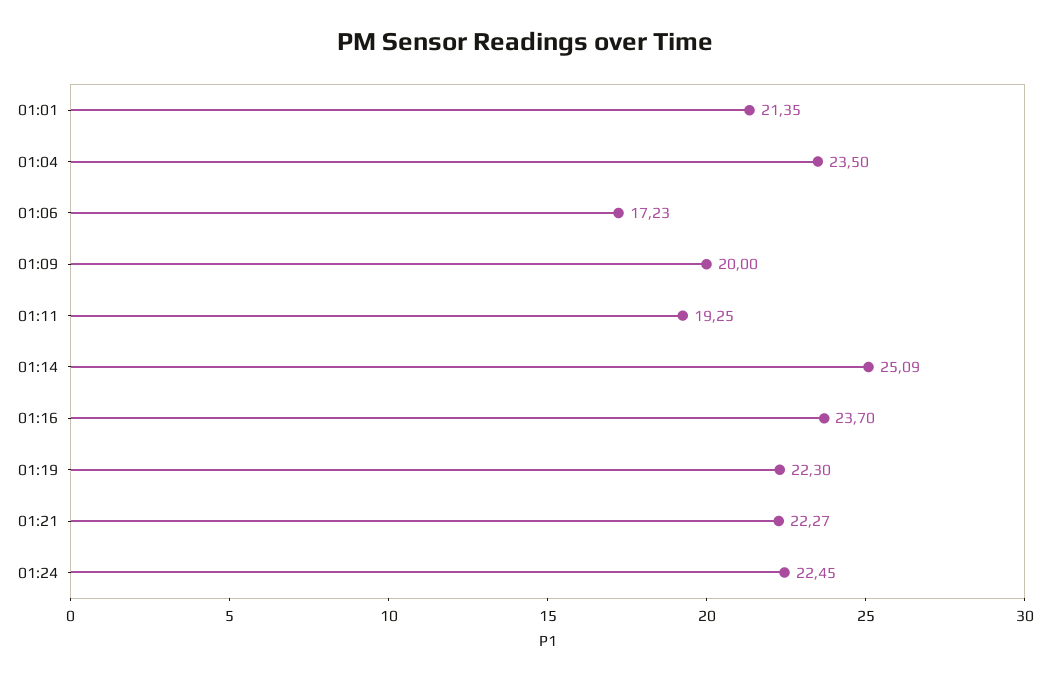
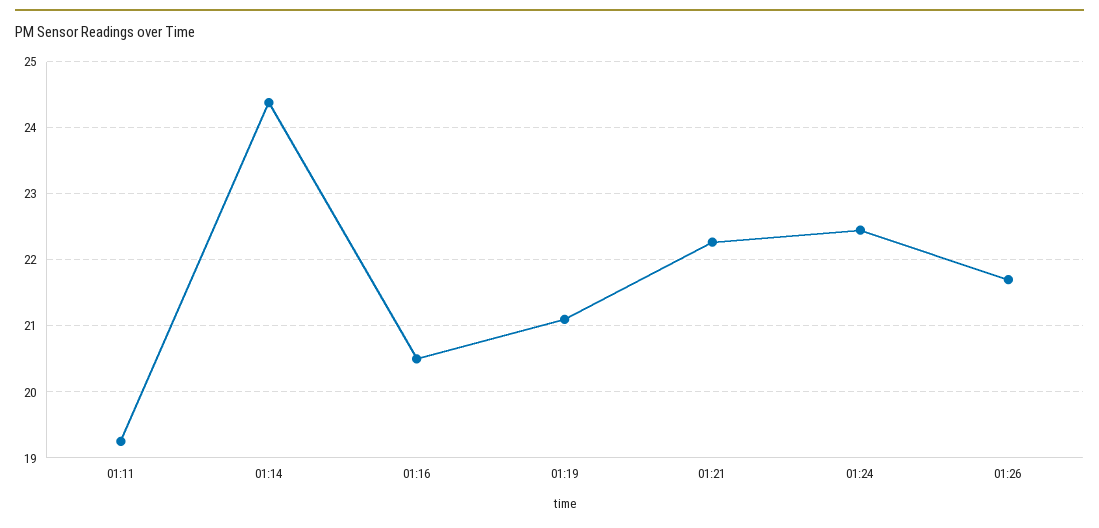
01:01: 21.35 -> none
01:04: 23.5 -> none
01:06: 17.23 -> none
01:09: 20 -> none
01:14: 25.09 -> 24.4
01:16: 23.7 -> 20.5
01:19: 22.3 -> 21.1
01:26: none -> 21.7

